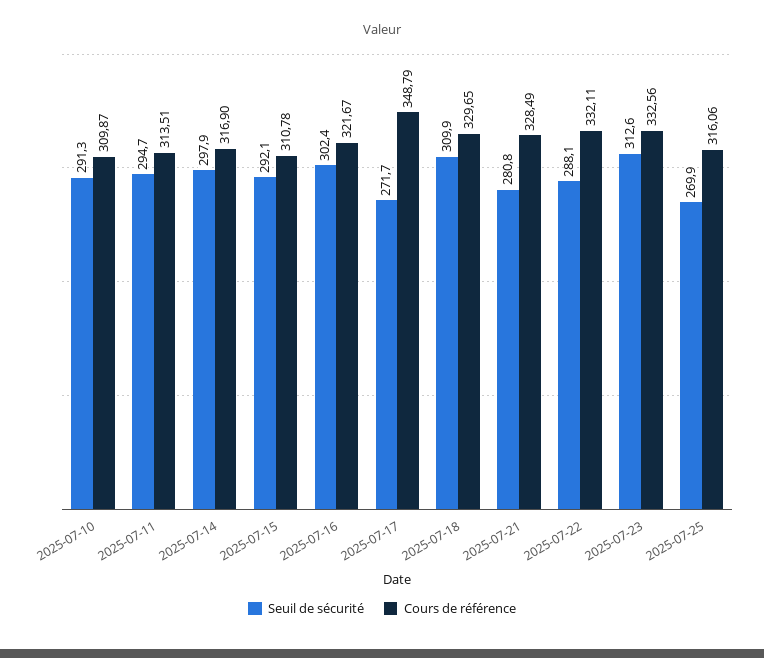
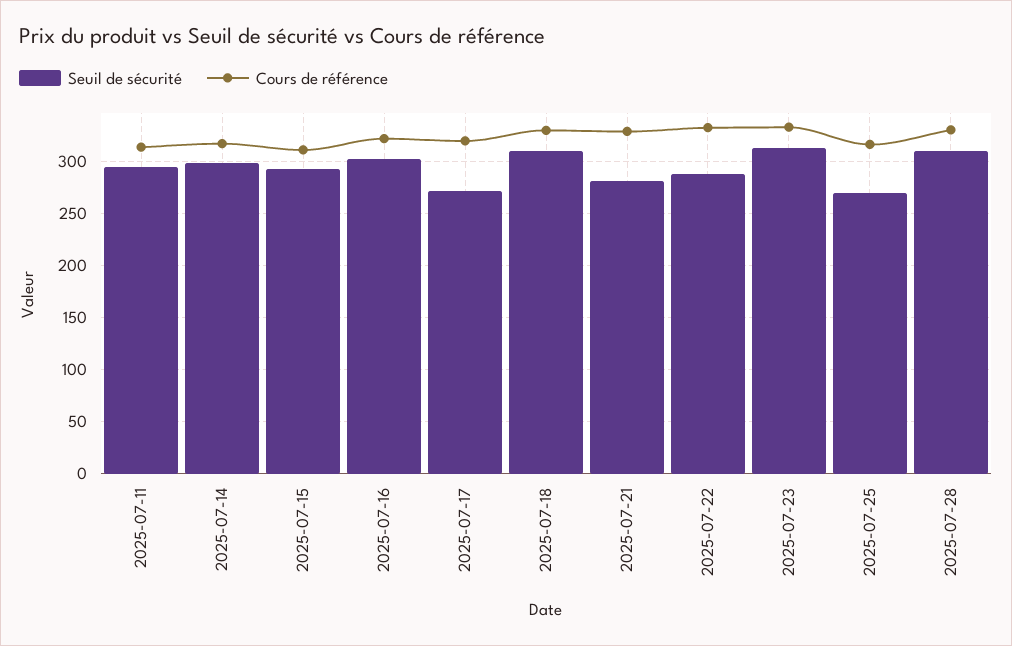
Seuil de sécurité, 2025-07-10: 291.3 -> none
Cours de référence, 2025-07-10: 309.87 -> none
Cours de référence, 2025-07-17: 348.79 -> 320
Seuil de sécurité, 2025-07-28: none -> 310
Cours de référence, 2025-07-28: none -> 330

